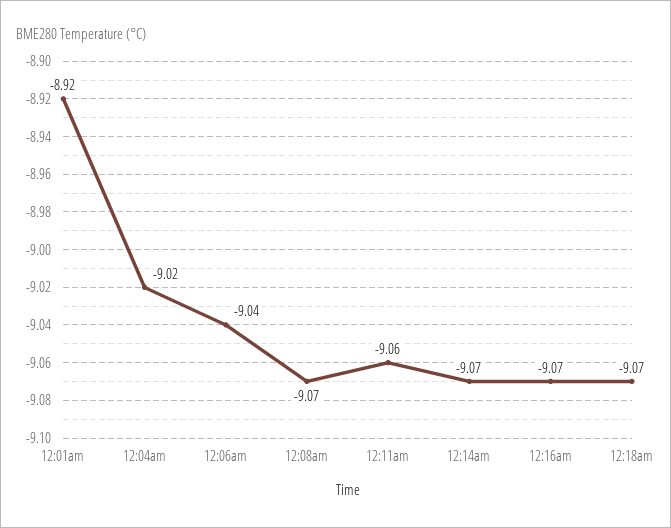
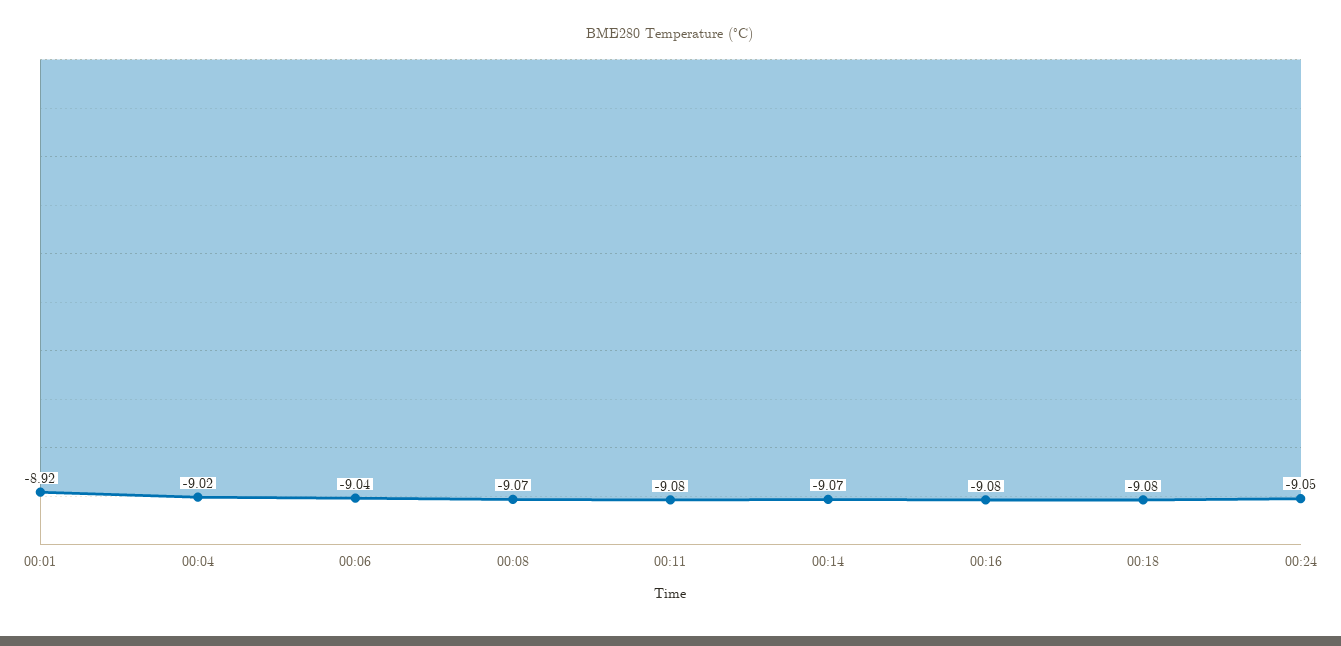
12:11am: -9.06 -> -9.08
12:16am: -9.07 -> -9.08
12:18am: -9.07 -> -9.08
00:24: none -> -9.05

